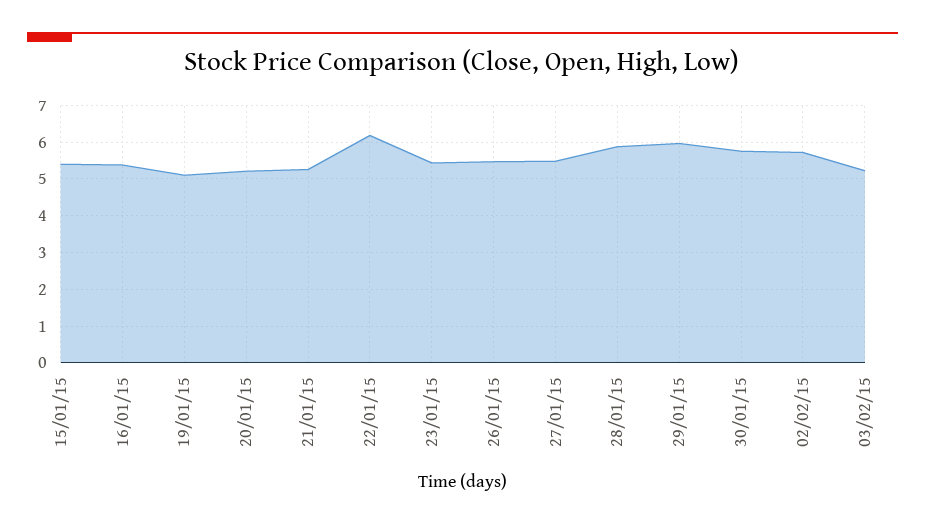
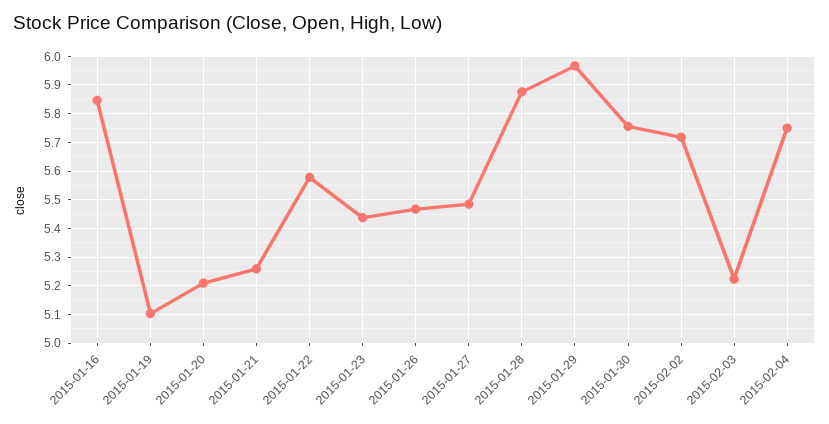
15/01/15: 5.4 -> none
16/01/15: 5.4 -> 5.85
22/01/15: 6.2 -> 5.575
2015-02-04: none -> 5.75

